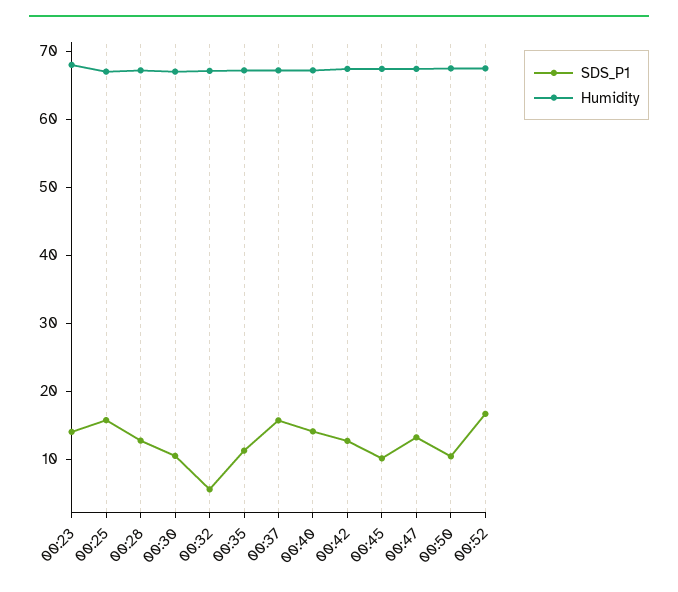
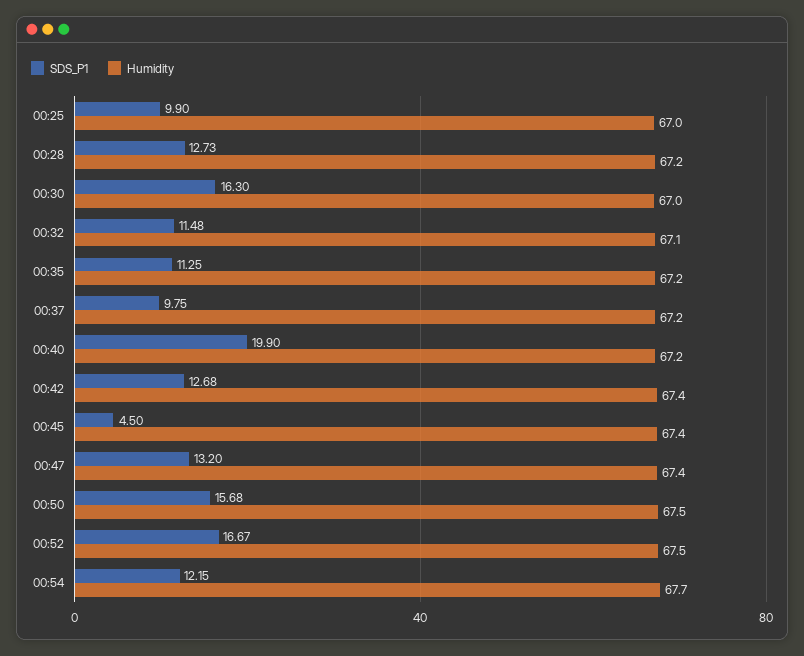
SDS_P1, 00:23: 14 -> none
Humidity, 00:23: 68 -> none
SDS_P1, 00:25: 16 -> 9.9
SDS_P1, 00:30: 10 -> 16.3
SDS_P1, 00:32: 6 -> 11.48
SDS_P1, 00:37: 16 -> 9.75
SDS_P1, 00:40: 14 -> 19.9
SDS_P1, 00:45: 10 -> 4.5
SDS_P1, 00:50: 10 -> 15.68
SDS_P1, 00:54: none -> 12.15
Humidity, 00:54: none -> 67.7

